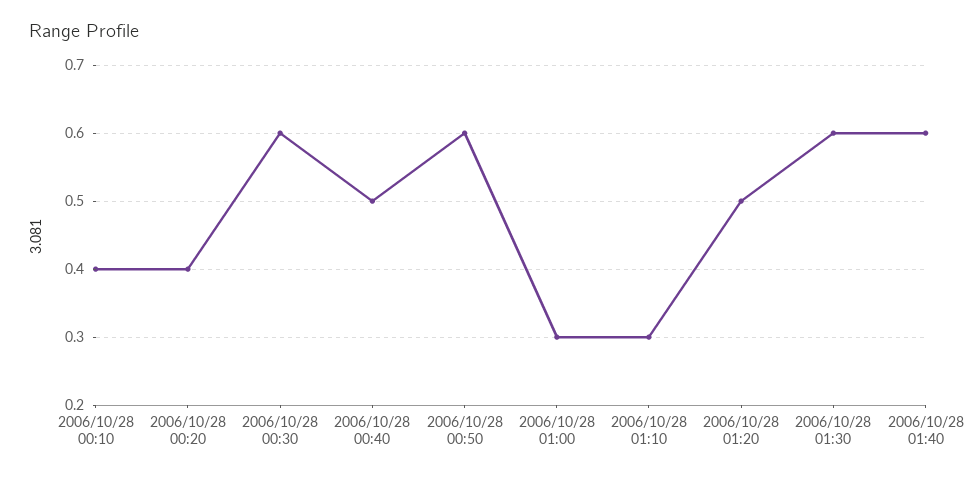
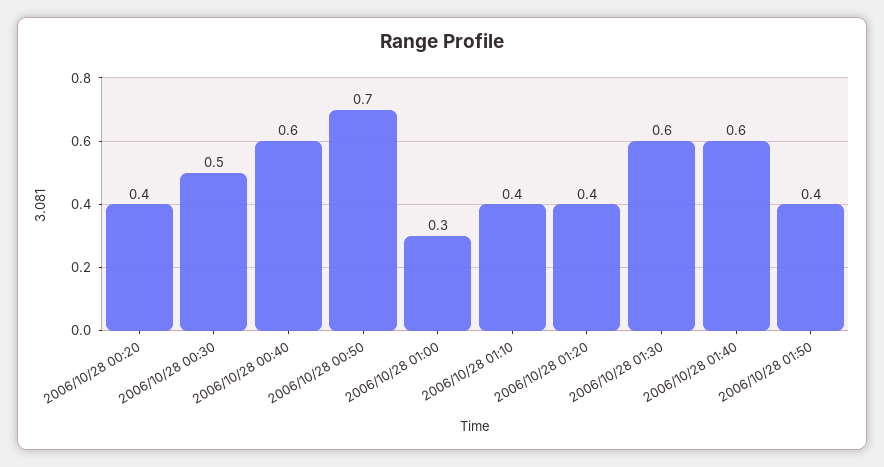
2006/10/28 00:10: 0.4 -> none
2006/10/28 00:30: 0.6 -> 0.5
2006/10/28 00:40: 0.5 -> 0.6
2006/10/28 00:50: 0.6 -> 0.7
2006/10/28 01:10: 0.3 -> 0.4
2006/10/28 01:20: 0.5 -> 0.4
2006/10/28 01:50: none -> 0.4

